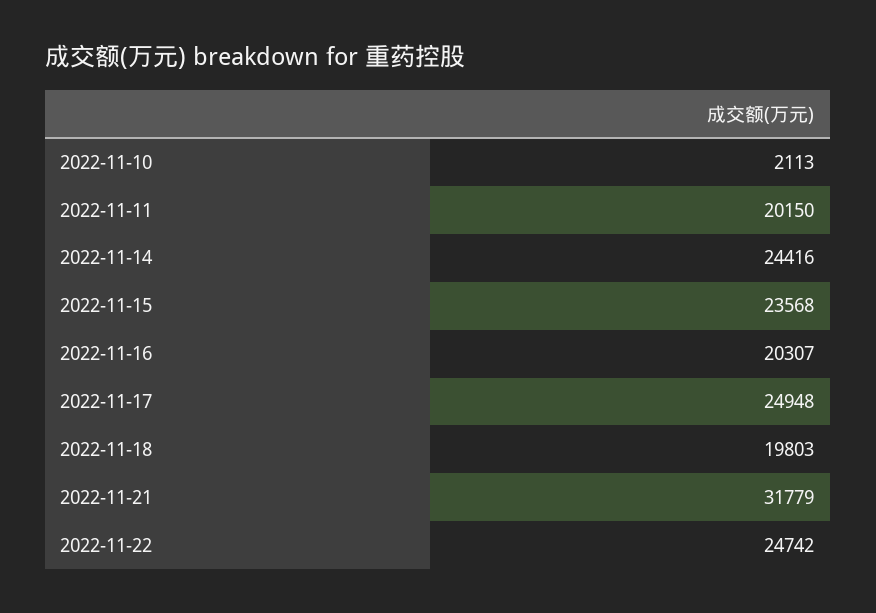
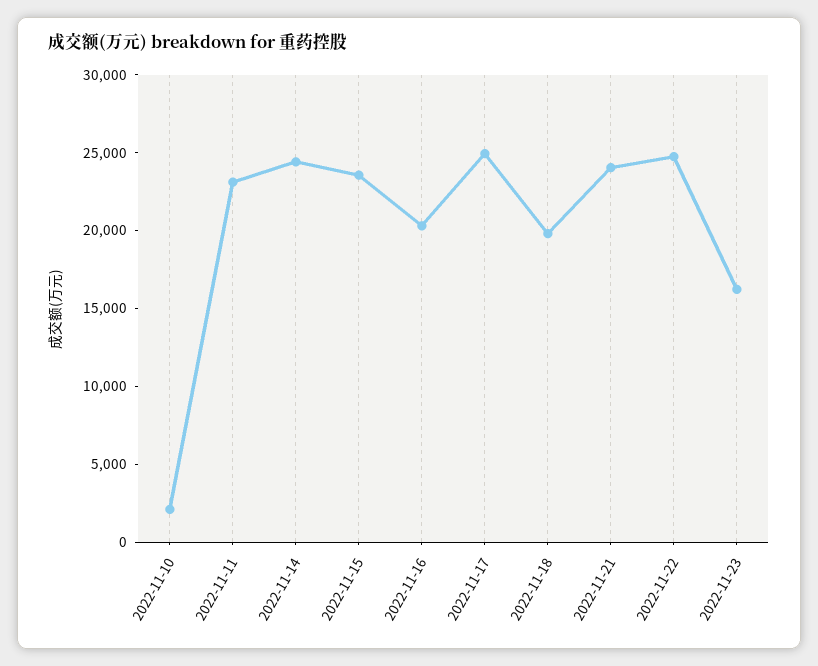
2022-11-11: 20150 -> 23000
2022-11-21: 31779 -> 24000
2022-11-23: none -> 16000

